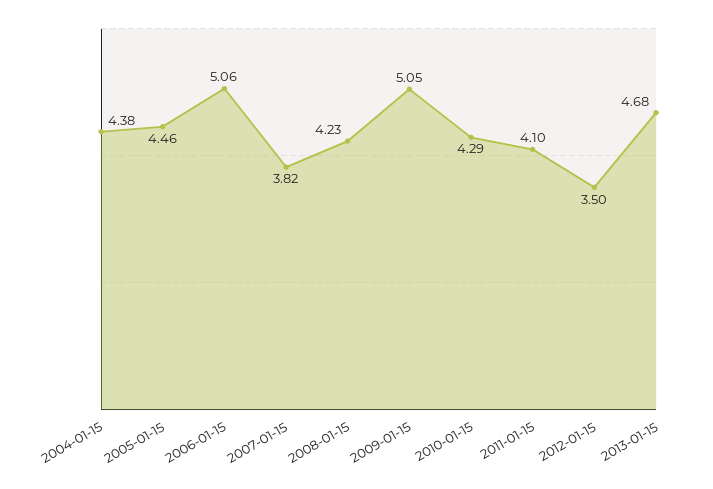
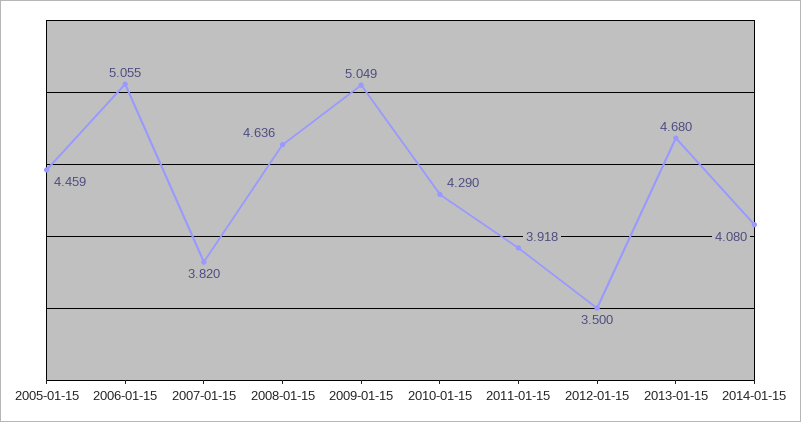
2004-01-15: 4.38 -> none
2008-01-15: 4.23 -> 4.636
2011-01-15: 4.1 -> 3.918
2014-01-15: none -> 4.08

